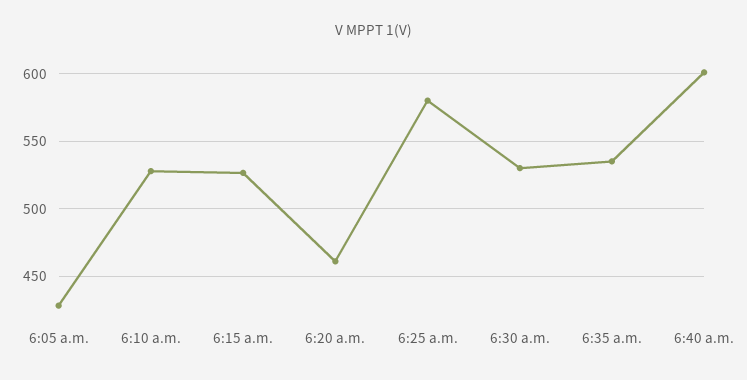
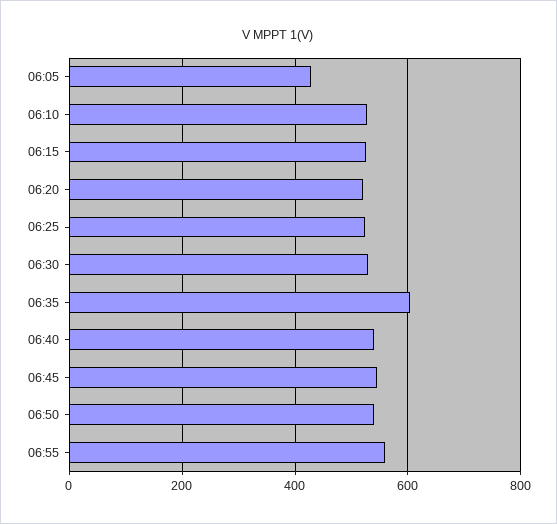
6:20 a.m.: 460 -> 520
6:25 a.m.: 580 -> 520
6:35 a.m.: 535 -> 600
6:40 a.m.: 600 -> 540
06:45: none -> 540
06:50: none -> 540
06:55: none -> 560

